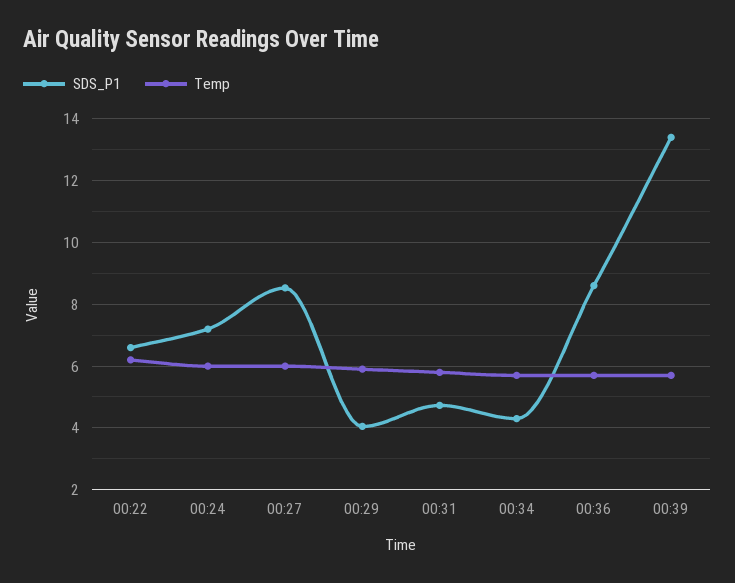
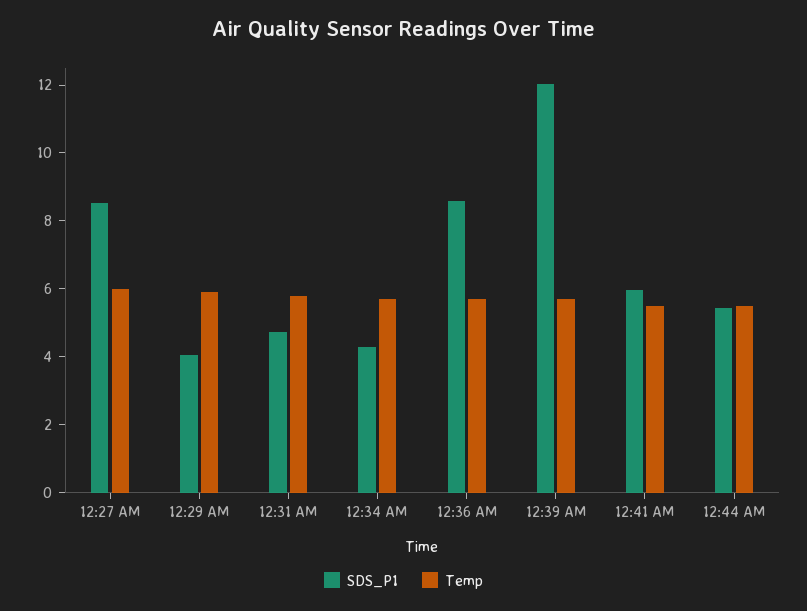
SDS_P1, 00:22: 6.6 -> none
Temp, 00:22: 6.2 -> none
SDS_P1, 00:24: 7.2 -> none
Temp, 00:24: 6 -> none
SDS_P1, 00:39: 13.4 -> 12
SDS_P1, 12:41 AM: none -> 6
Temp, 12:41 AM: none -> 5.5
SDS_P1, 12:44 AM: none -> 5.5
Temp, 12:44 AM: none -> 5.5

